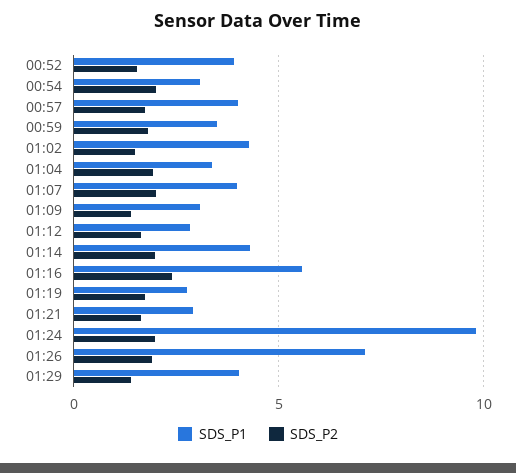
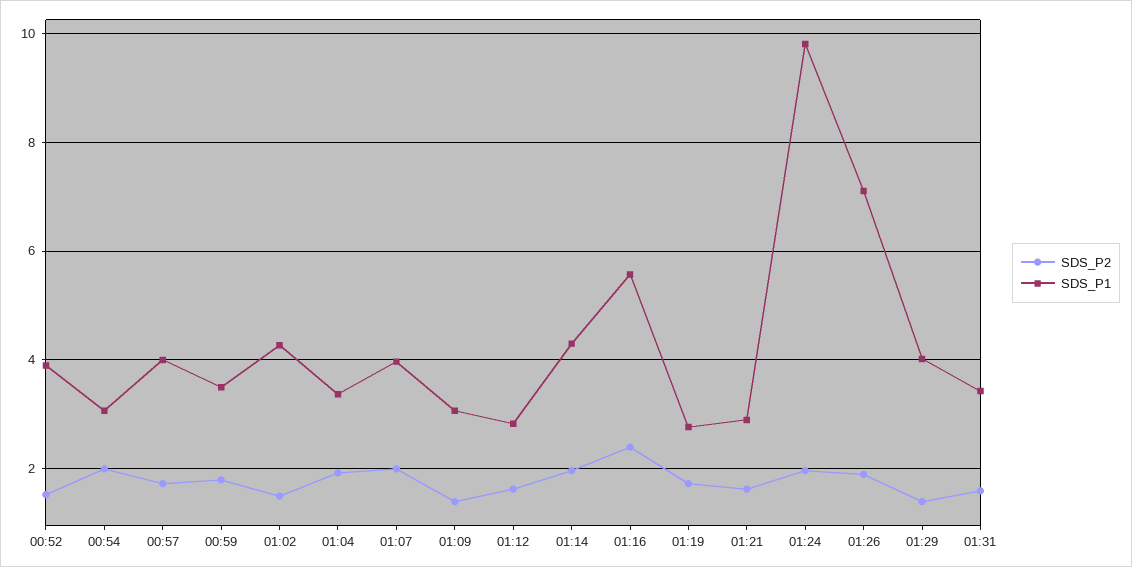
SDS_P2, 01:31: none -> 1.6
SDS_P1, 01:31: none -> 3.4

